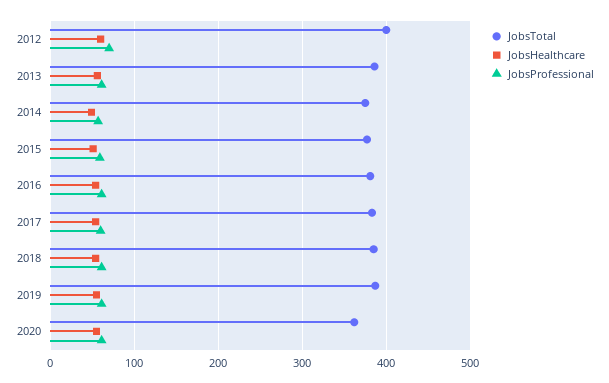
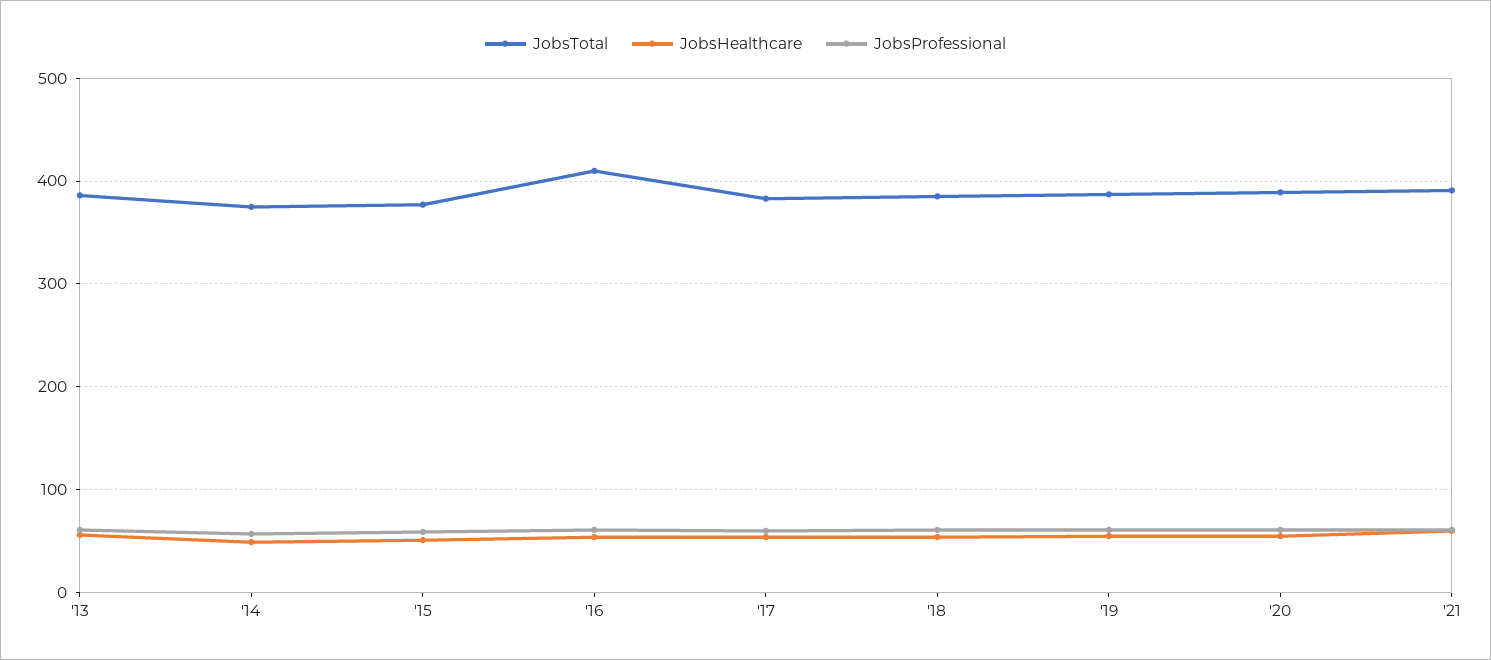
JobsTotal, 2012: 400 -> none
JobsHealthcare, 2012: 60 -> none
JobsProfessional, 2012: 70 -> none
JobsTotal, 2016: 380 -> 410
JobsTotal, 2020: 360 -> 390
JobsTotal, '21: none -> 390
JobsHealthcare, '21: none -> 60
JobsProfessional, '21: none -> 60

